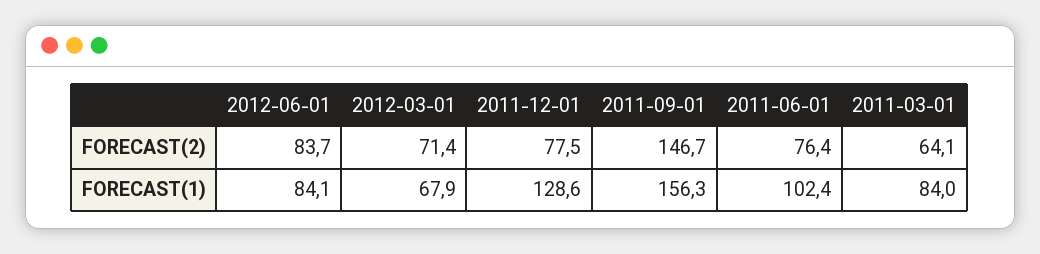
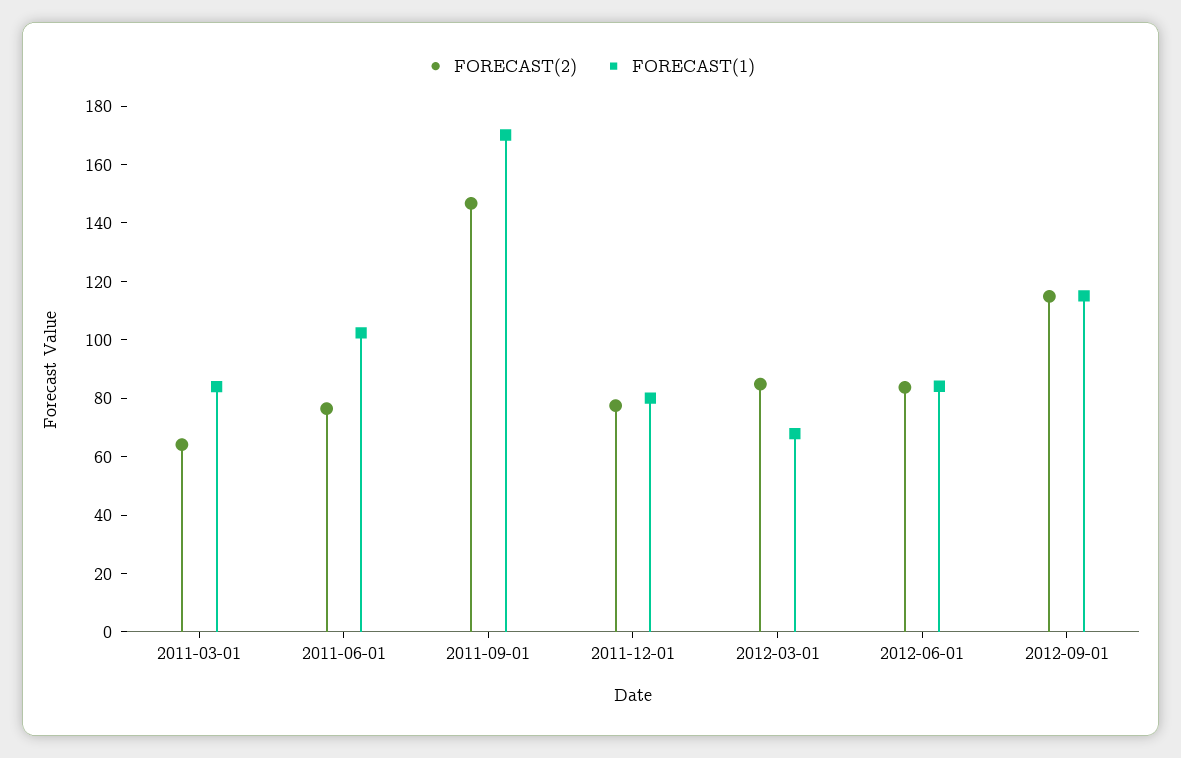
FORECAST(2), 2012-03-01: 71.4 -> 85
FORECAST(1), 2011-12-01: 128.6 -> 80
FORECAST(1), 2011-09-01: 156.3 -> 170
FORECAST(2), 2012-09-01: none -> 115
FORECAST(1), 2012-09-01: none -> 115

